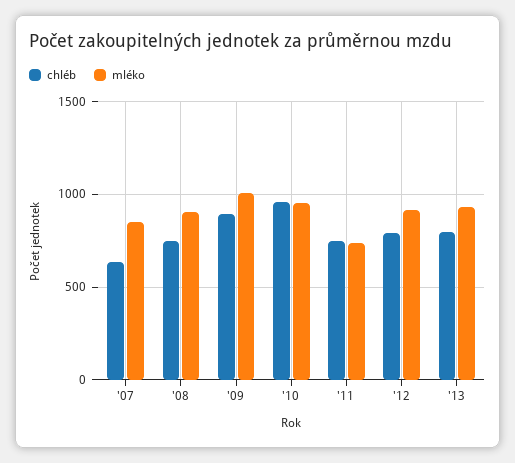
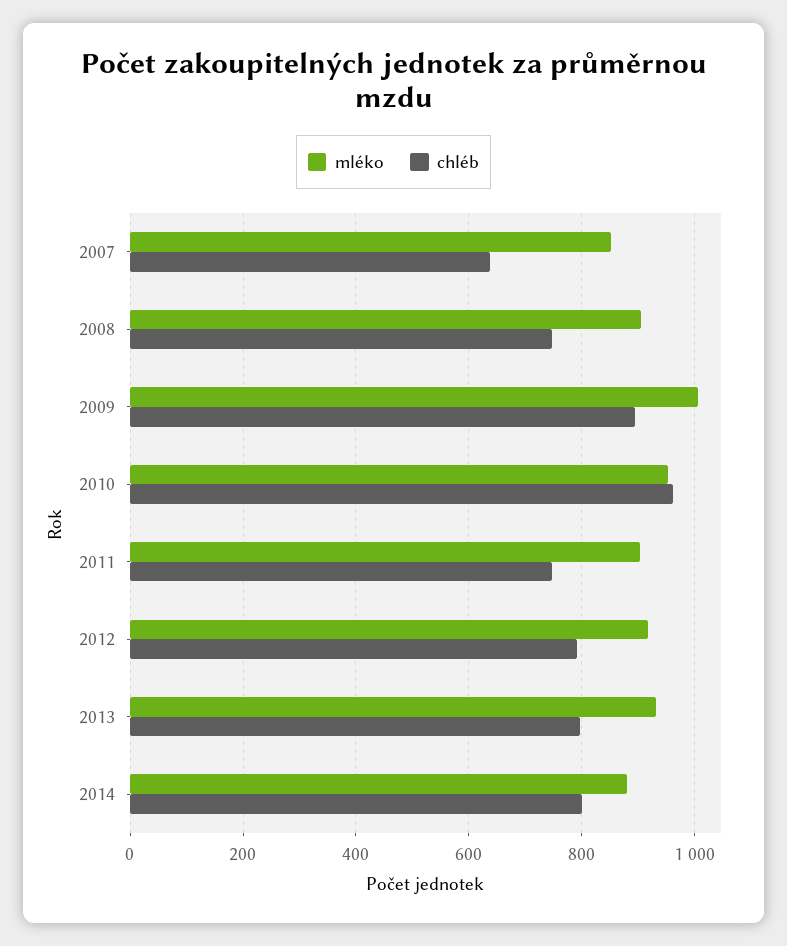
mléko, '11: 750 -> 900
mléko, 2014: none -> 880
chléb, 2014: none -> 800

